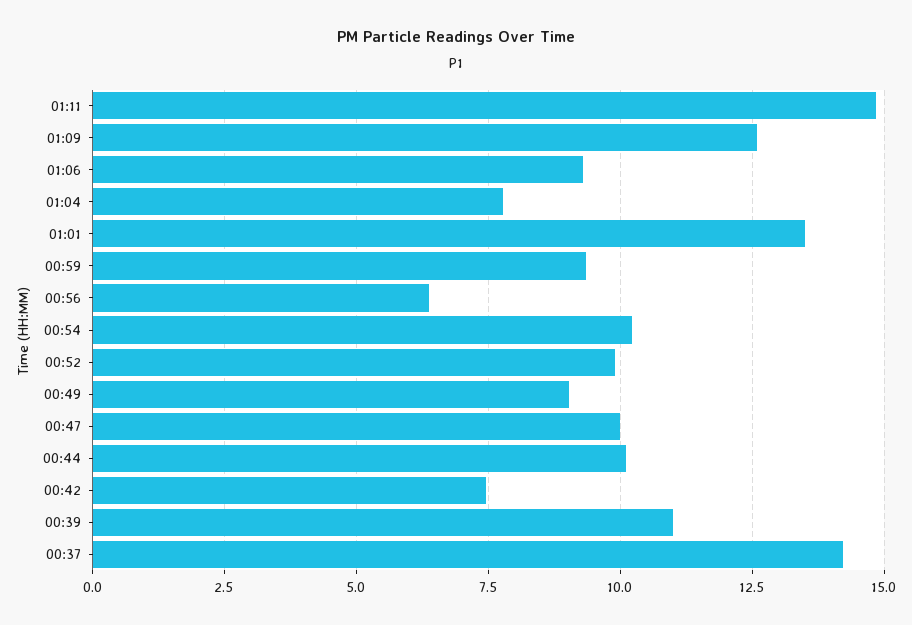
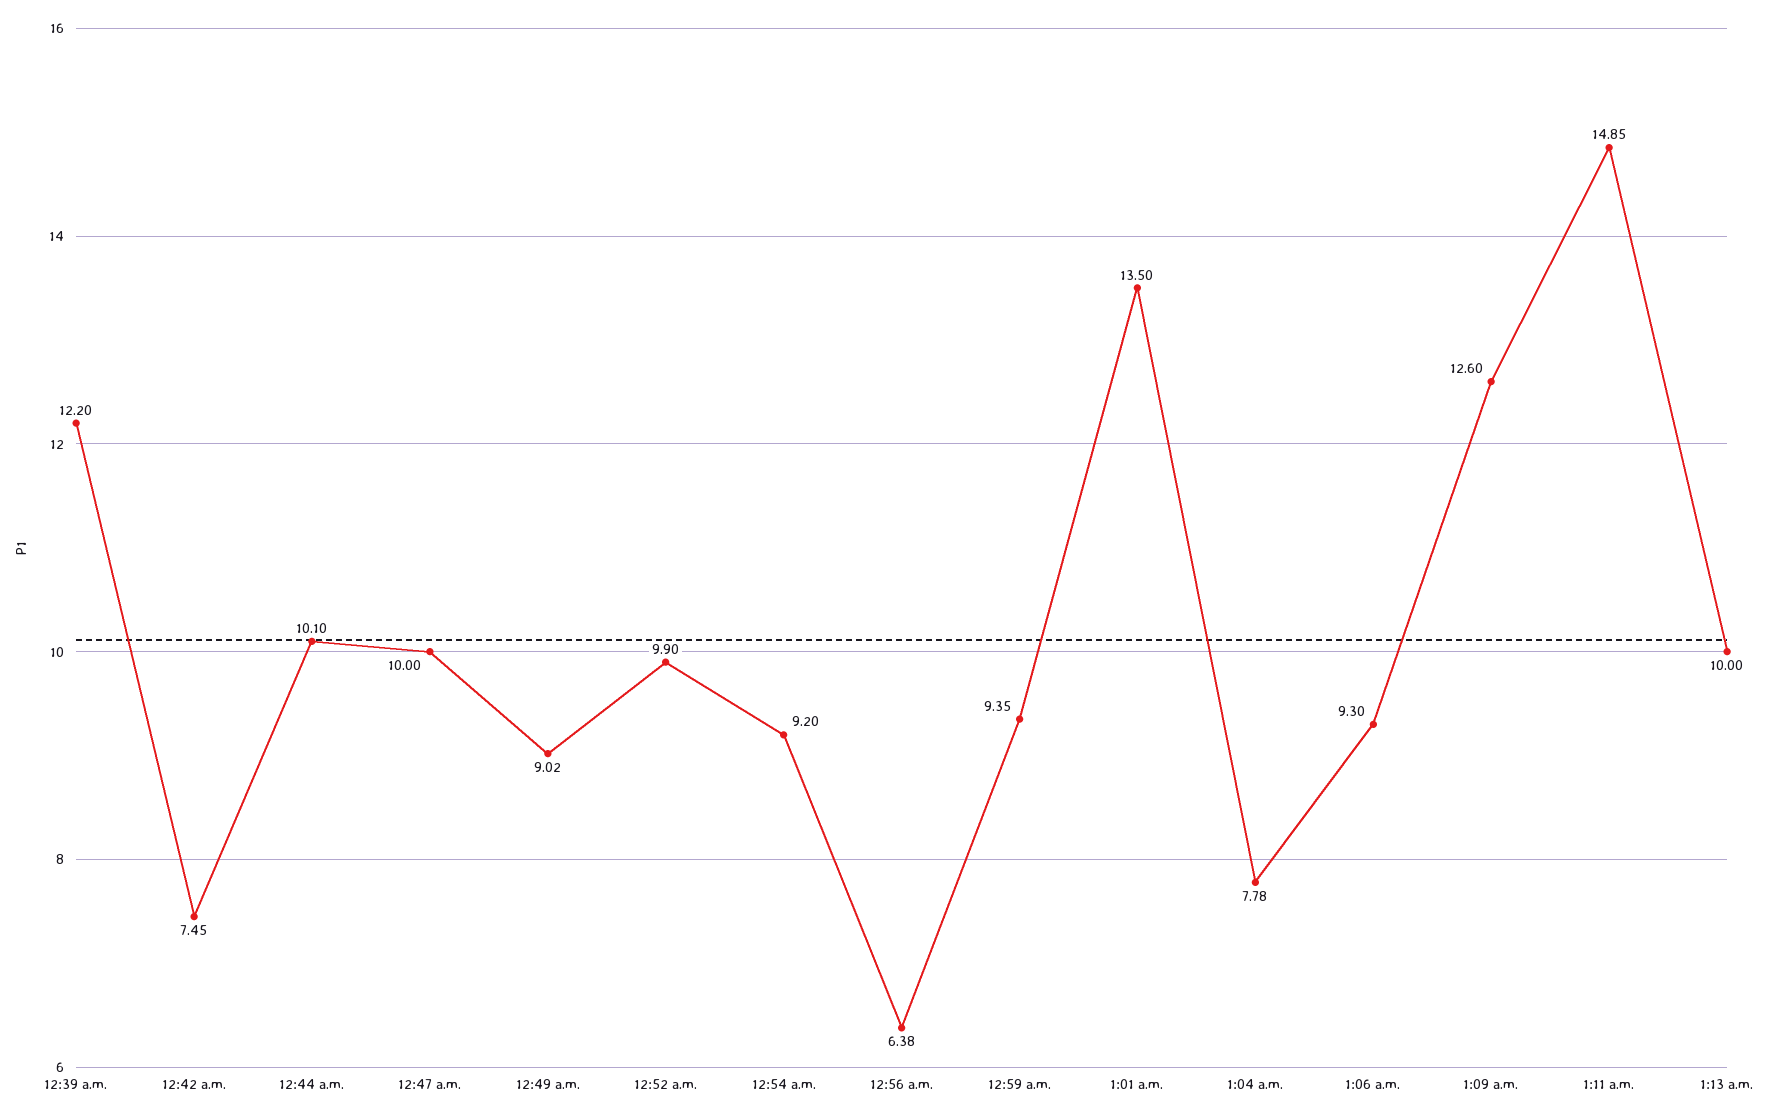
00:54: 10.25 -> 9.2
00:39: 11 -> 12.2
00:37: 14.25 -> none
1:13 a.m.: none -> 10

